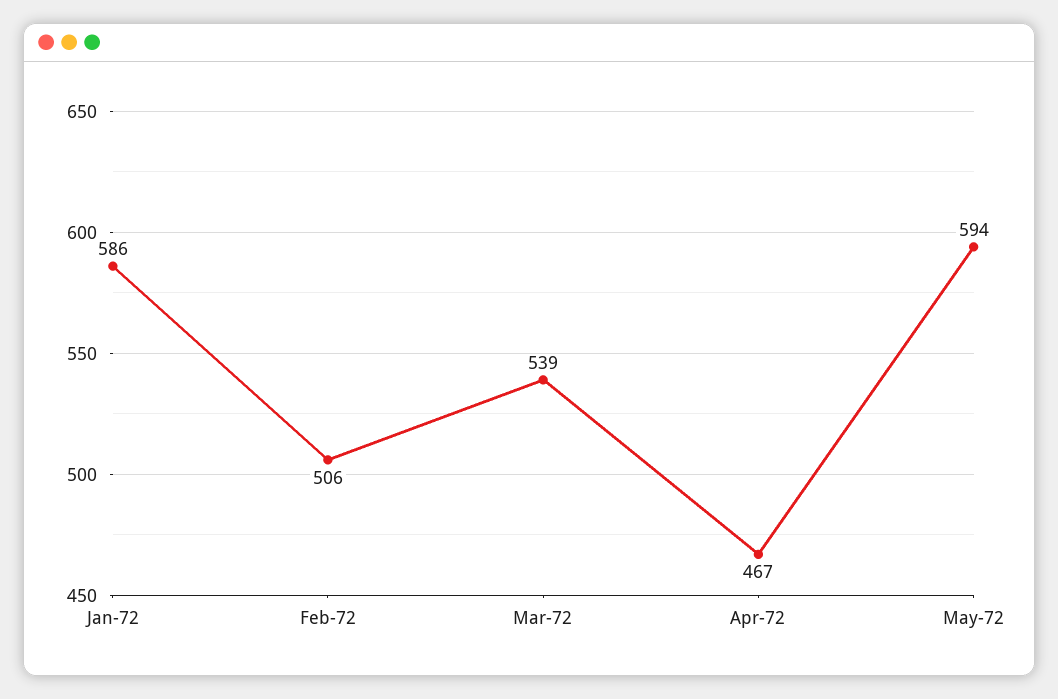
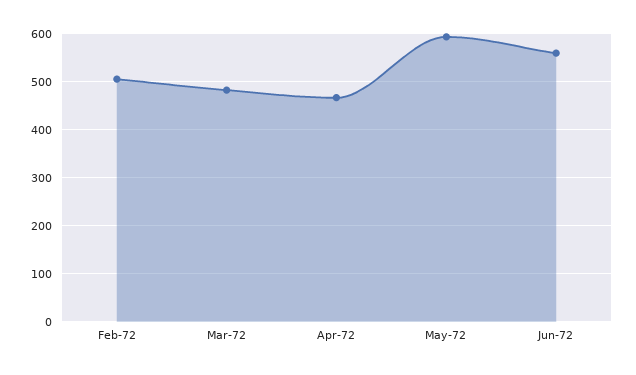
Jan-72: 586 -> none
Mar-72: 539 -> 480
Jun-72: none -> 560

